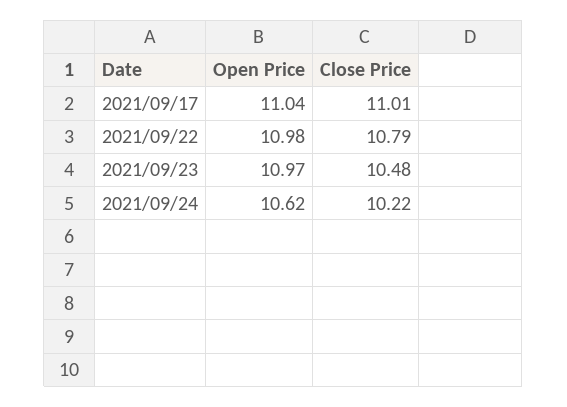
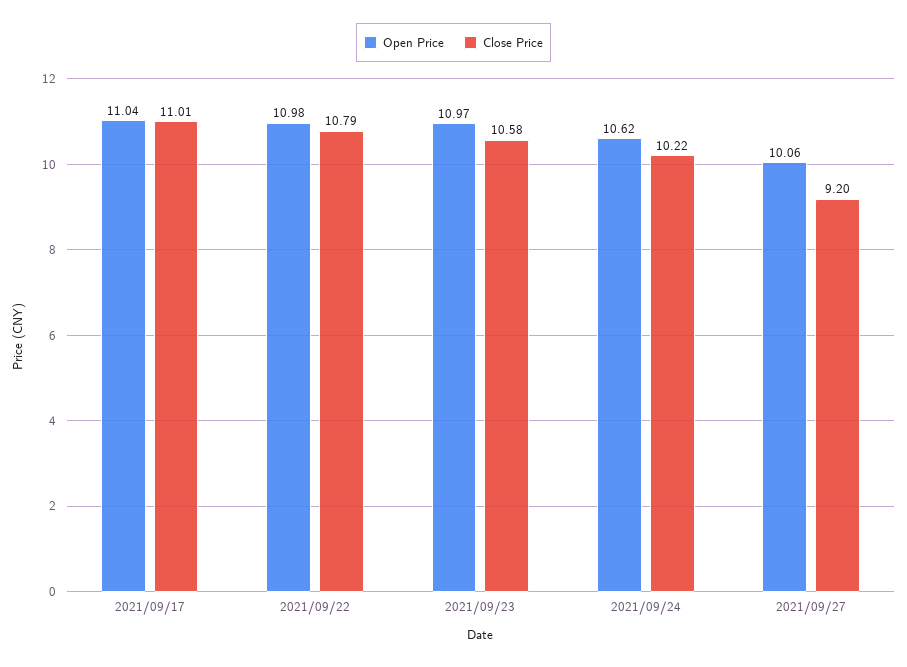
Close Price, 2021/09/23: 10.48 -> 10.58
Open Price, 2021/09/27: none -> 10.06
Close Price, 2021/09/27: none -> 9.2

